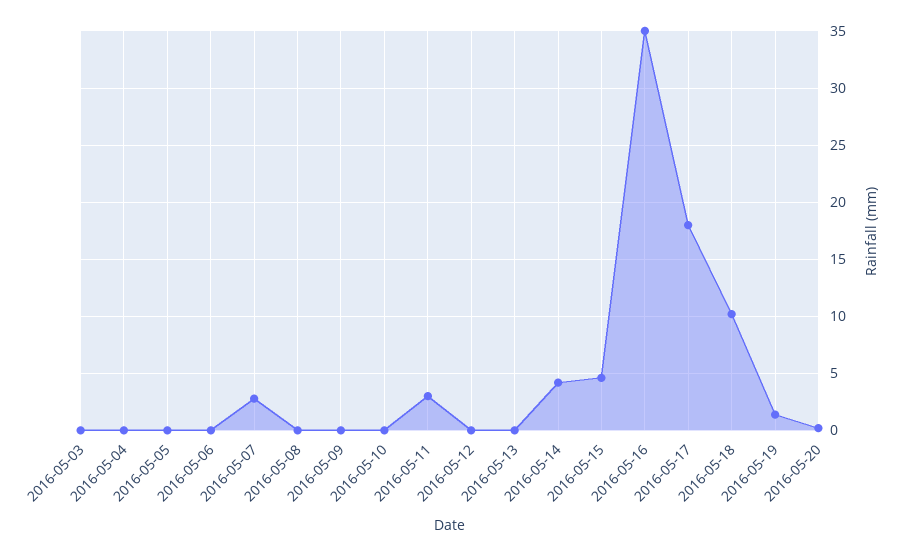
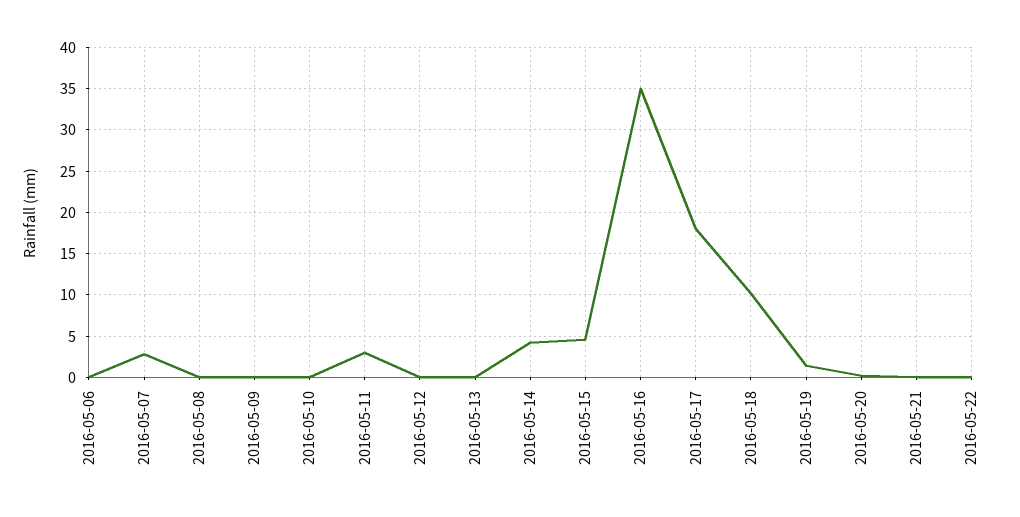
2016-05-03: 0 -> none
2016-05-04: 0 -> none
2016-05-05: 0 -> none
2016-05-21: none -> 0
2016-05-22: none -> 0

